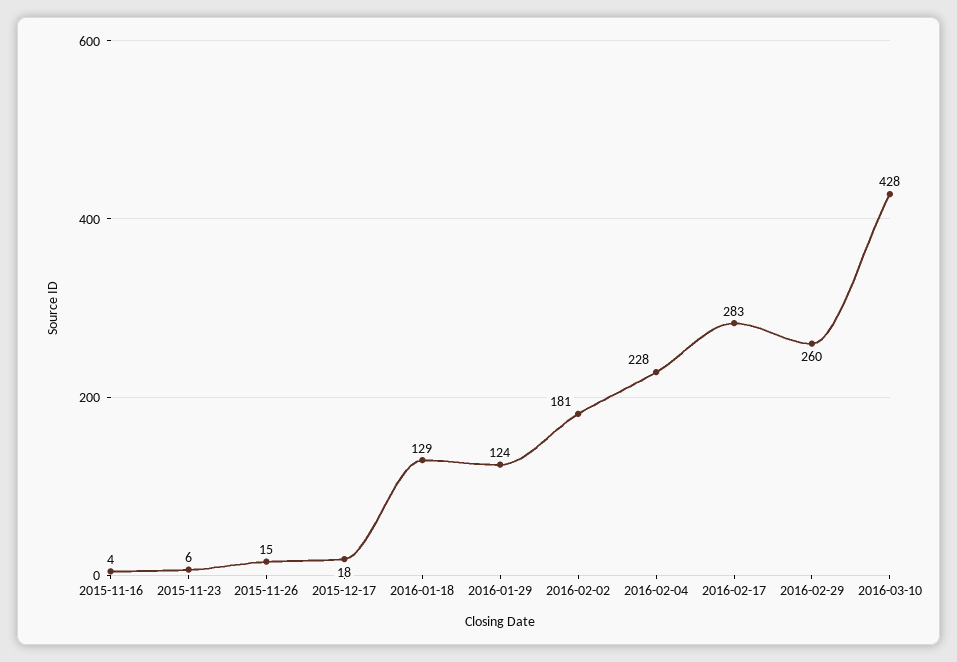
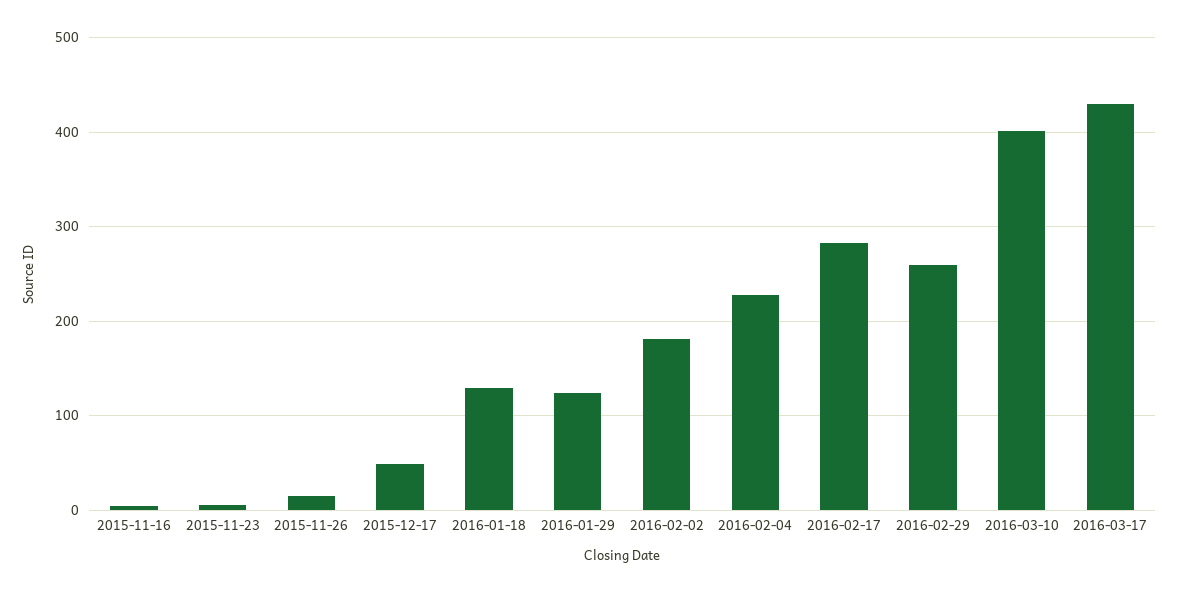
2015-12-17: 18 -> 50
2016-03-10: 428 -> 400
2016-03-17: none -> 430

